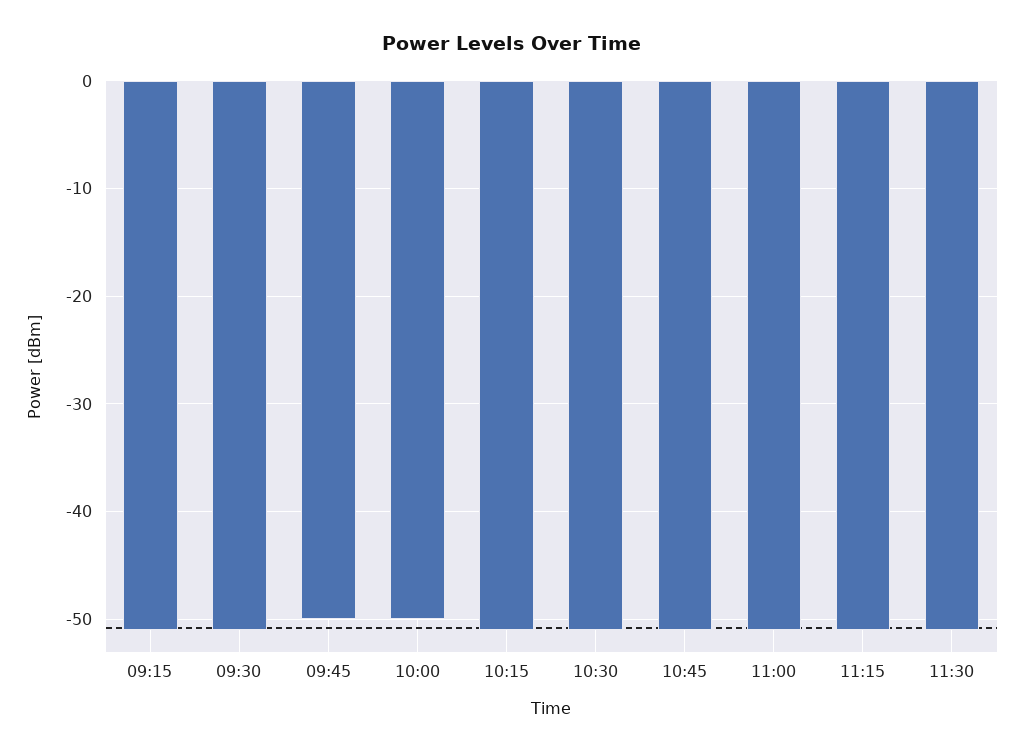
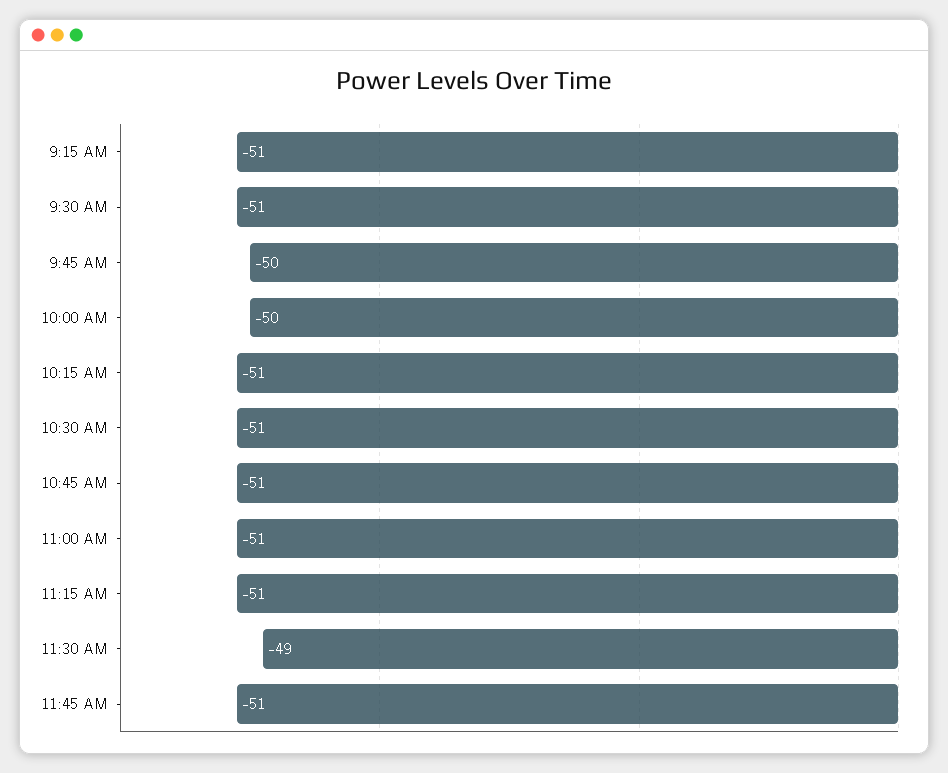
11:30: -51 -> -49
11:45 AM: none -> -51

